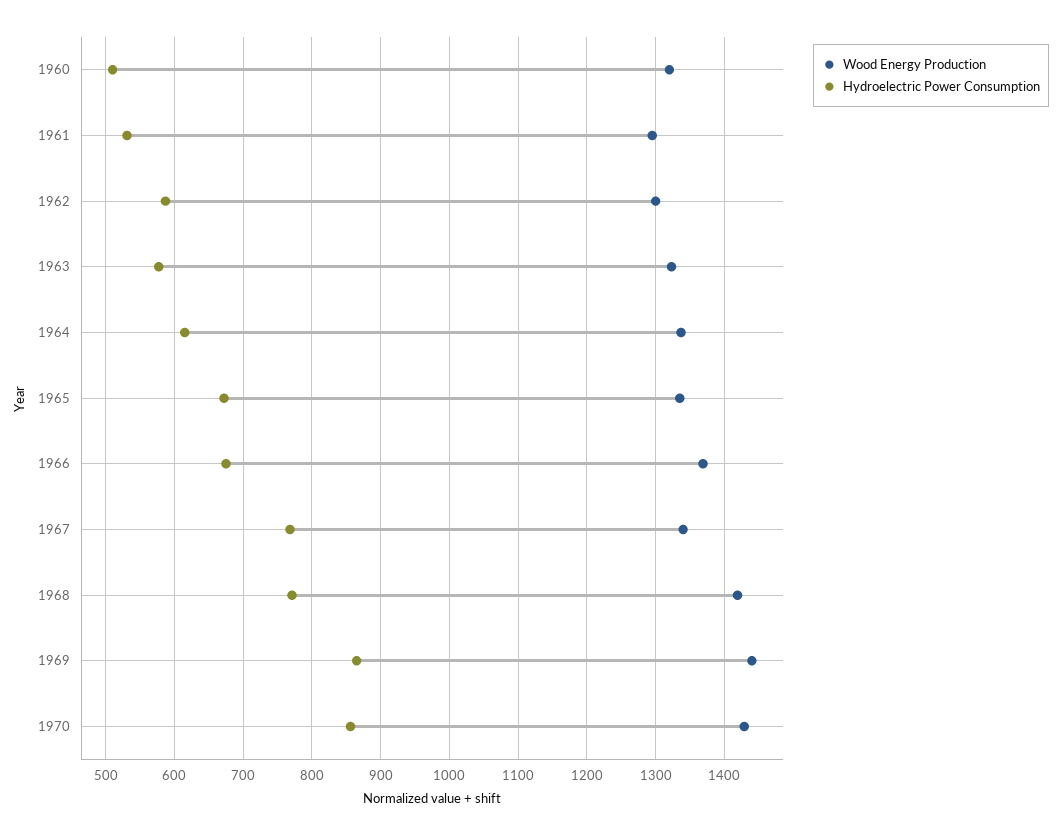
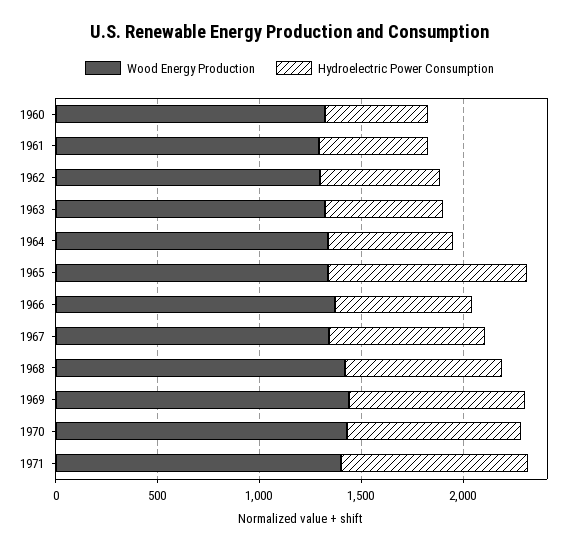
Hydroelectric Power Consumption, 1965: 670 -> 1000
Wood Energy Production, 1971: none -> 1400
Hydroelectric Power Consumption, 1971: none -> 900

